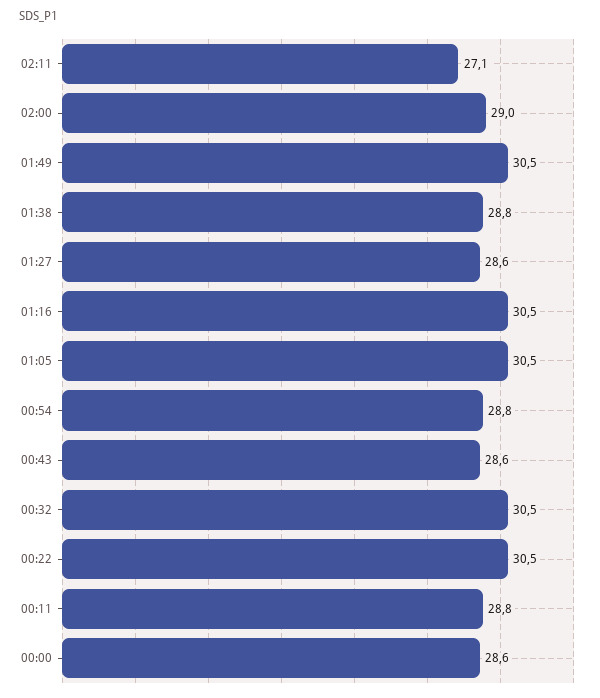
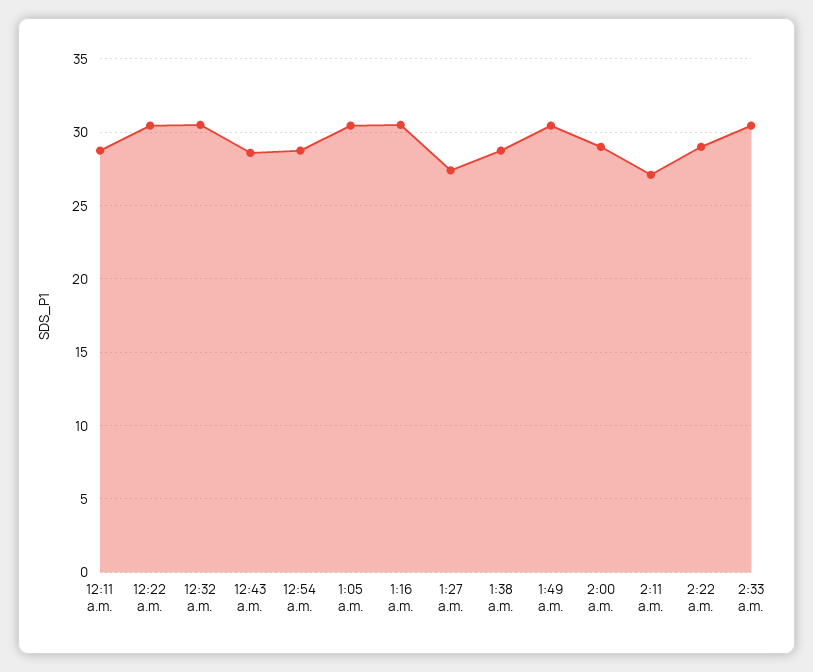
01:27: 28.6 -> 27.5
00:00: 28.6 -> none
2:22 a.m.: none -> 29
2:33 a.m.: none -> 30.5

